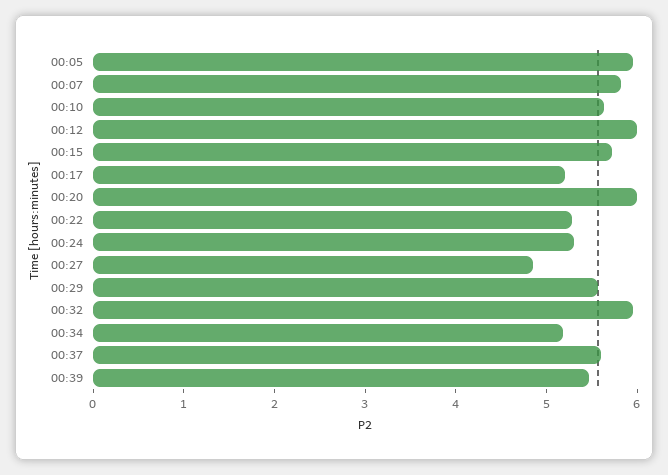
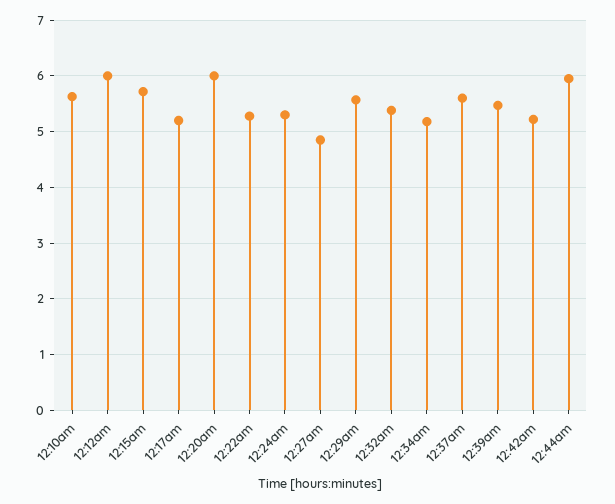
00:05: 6 -> none
00:07: 5.8 -> none
00:32: 6 -> 5.4
12:42am: none -> 5.2
12:44am: none -> 6

